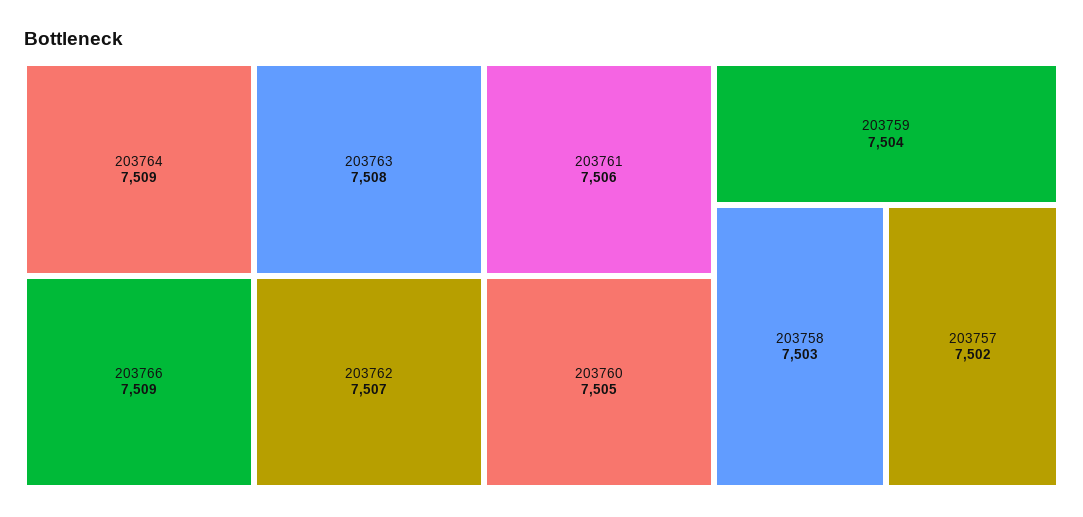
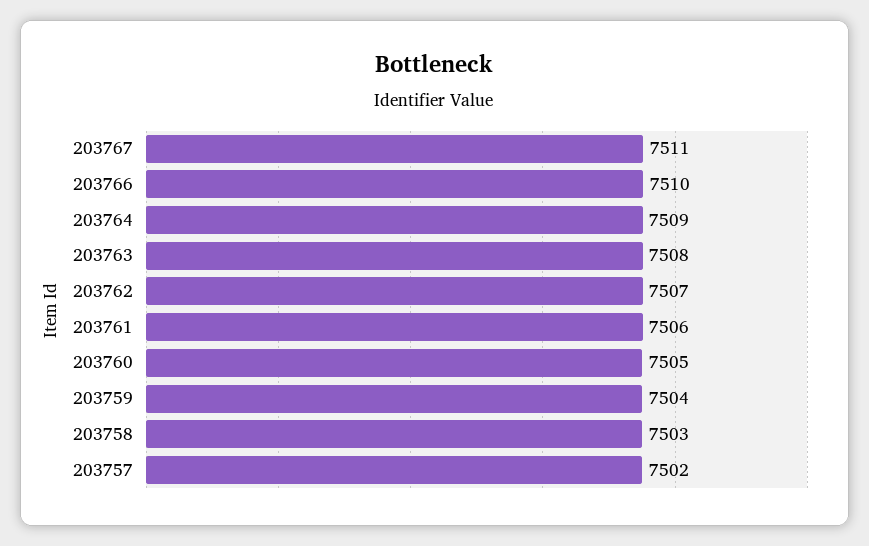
203766: 7509 -> 7510
203767: none -> 7511

